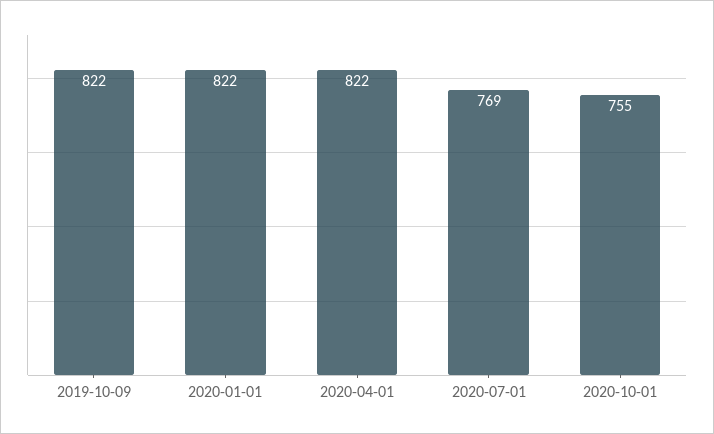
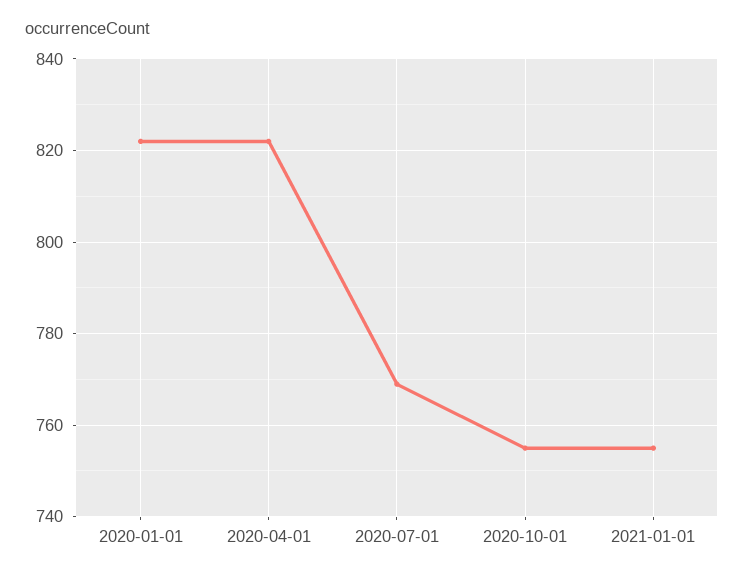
2019-10-09: 822 -> none
2021-01-01: none -> 755

